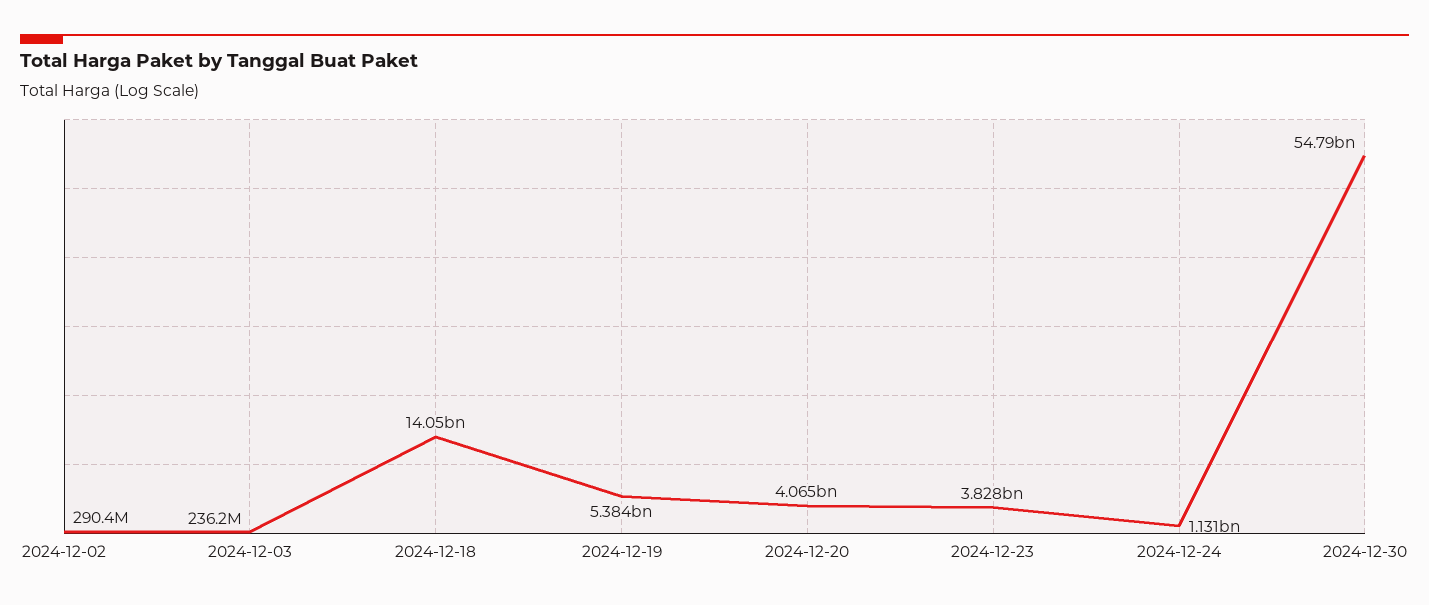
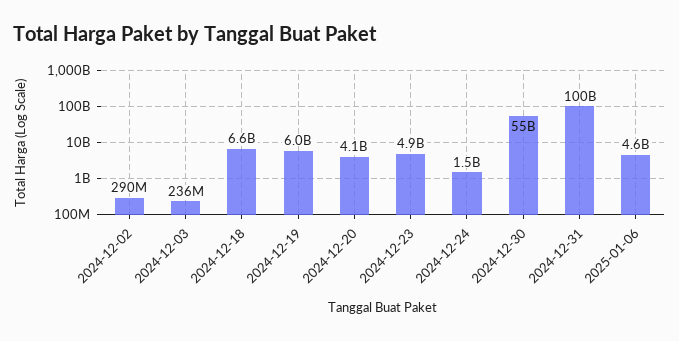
2024-12-18: 14050000000 -> 6600000000
2024-12-19: 5384000000 -> 6000000000
2024-12-23: 3828000000 -> 4900000000
2024-12-24: 1131000000 -> 1500000000
2024-12-31: none -> 100000000000
2025-01-06: none -> 4600000000

